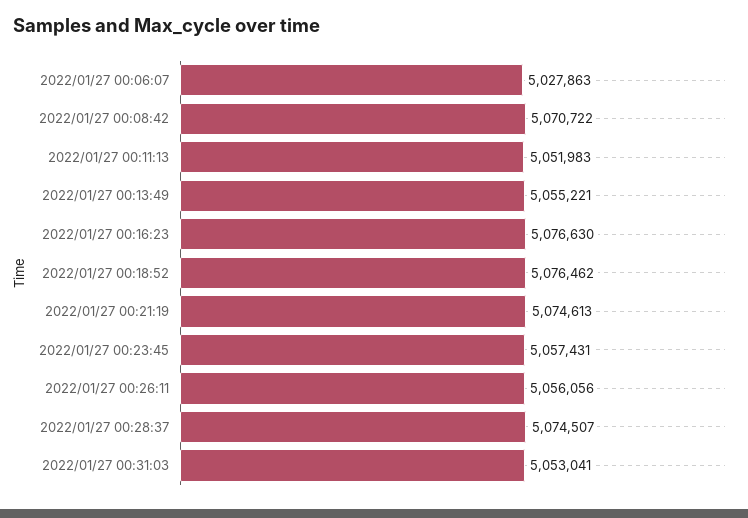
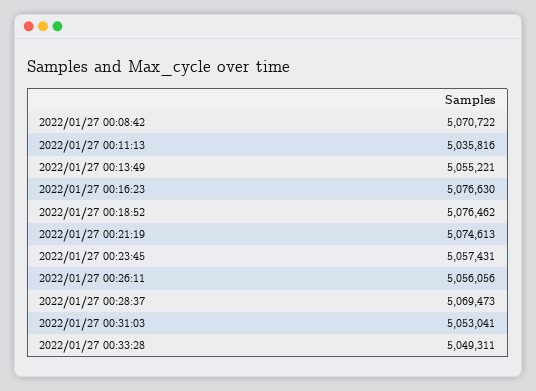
2022/01/27 00:06:07: 5027863 -> none
2022/01/27 00:11:13: 5051983 -> 5035816
2022/01/27 00:28:37: 5074507 -> 5069473
2022/01/27 00:33:28: none -> 5049311

